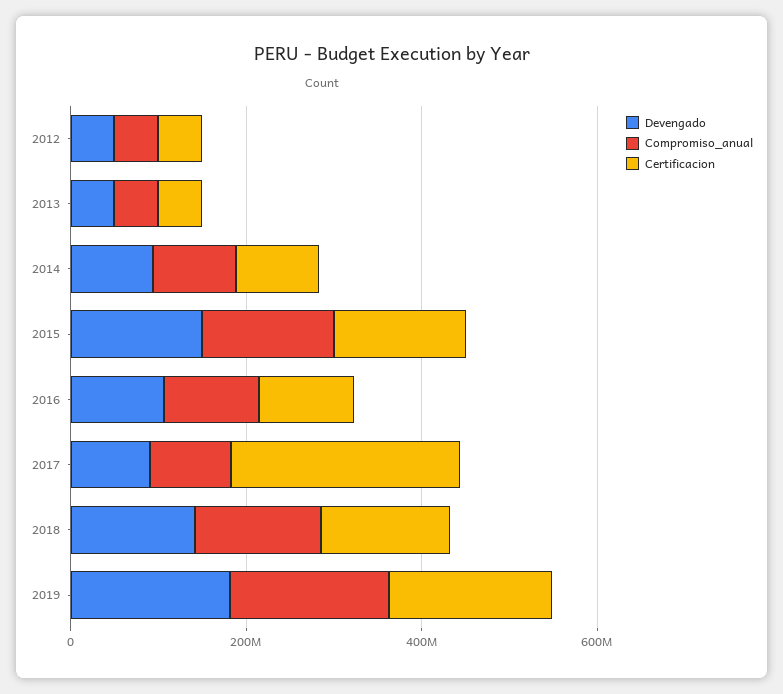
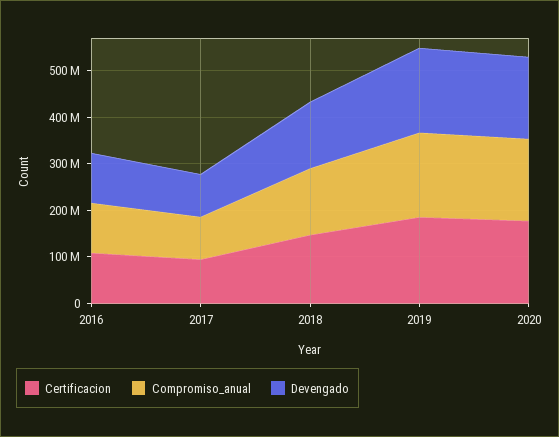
Devengado, 2012: 50000000 -> none
Compromiso_anual, 2012: 50000000 -> none
Certificacion, 2012: 50000000 -> none
Devengado, 2013: 50000000 -> none
Compromiso_anual, 2013: 50000000 -> none
Certificacion, 2013: 50000000 -> none
Devengado, 2014: 100000000 -> none
Compromiso_anual, 2014: 100000000 -> none
Certificacion, 2014: 100000000 -> none
Devengado, 2015: 150000000 -> none
Compromiso_anual, 2015: 150000000 -> none
Certificacion, 2015: 150000000 -> none
Certificacion, 2017: 250000000 -> 100000000
Certificacion, 2020: none -> 180000000
Compromiso_anual, 2020: none -> 180000000
Devengado, 2020: none -> 180000000

